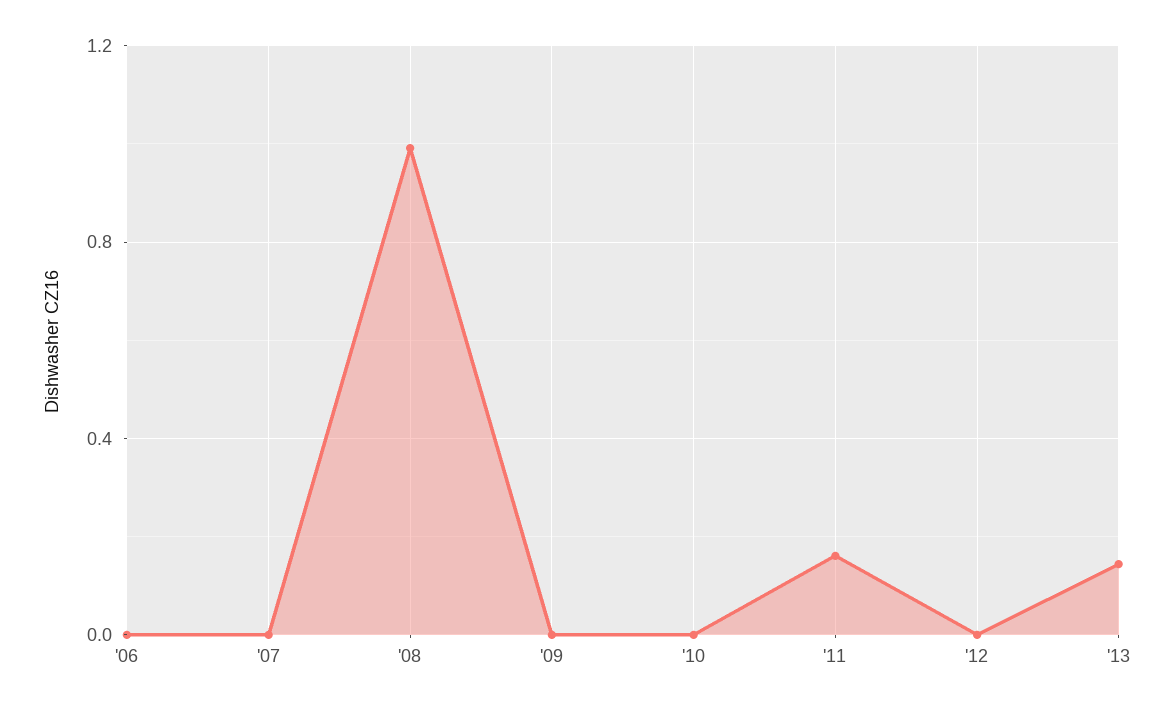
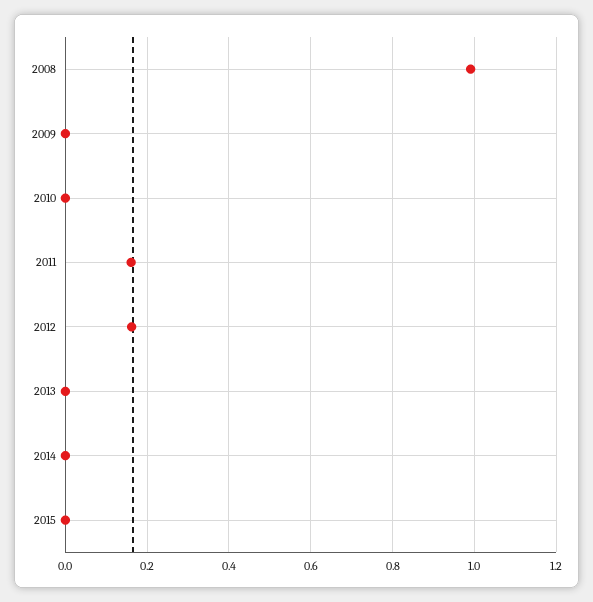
'06: 0 -> none
'07: 0 -> none
'12: 0 -> 0.16
'13: 0.15 -> 0
2014: none -> 0
2015: none -> 0

